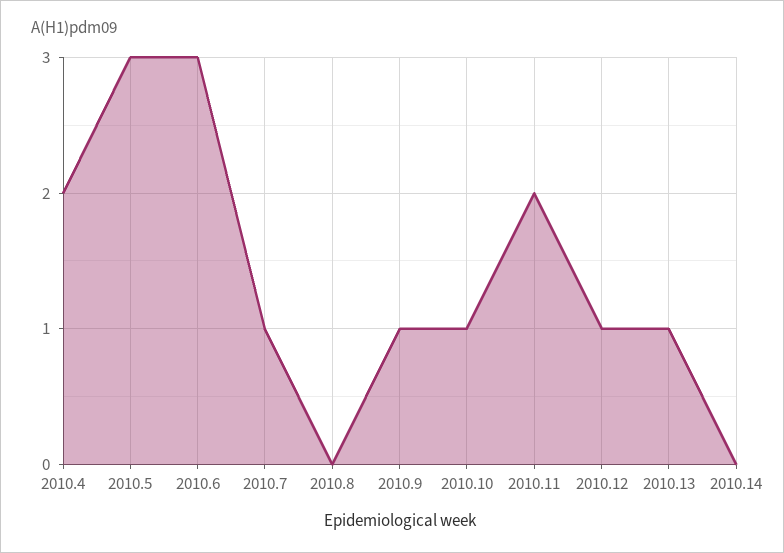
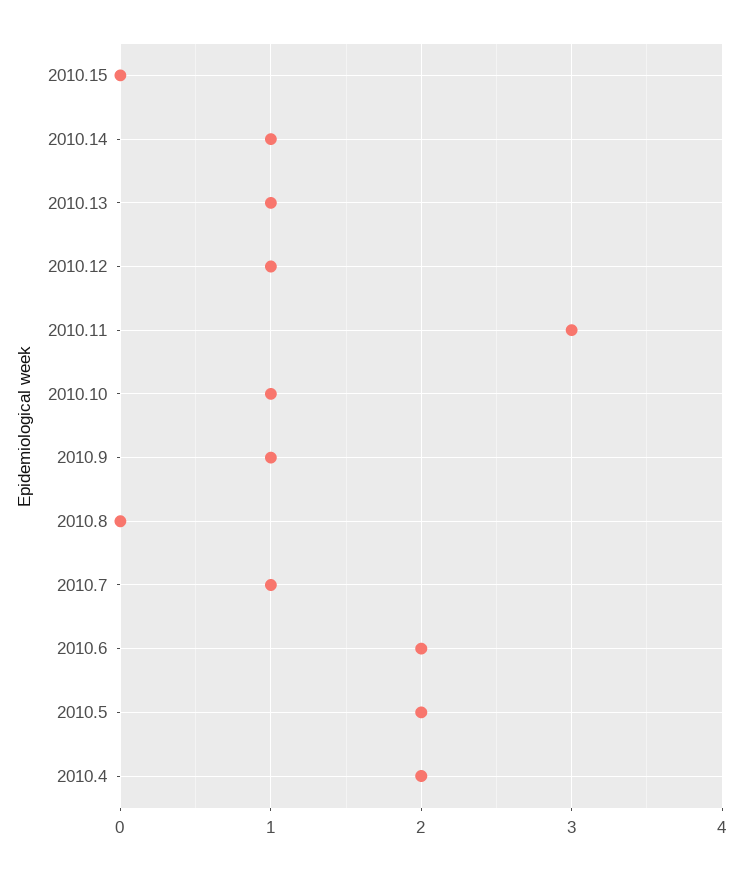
2010.5: 3 -> 2
2010.6: 3 -> 2
2010.11: 2 -> 3
2010.14: 0 -> 1
2010.15: none -> 0

